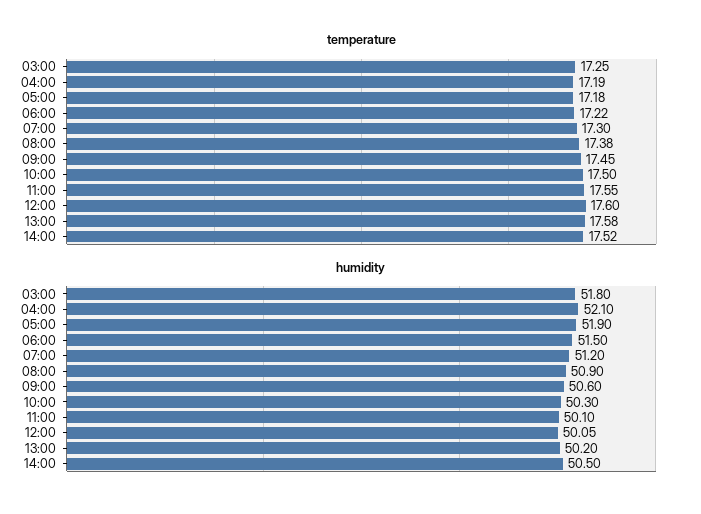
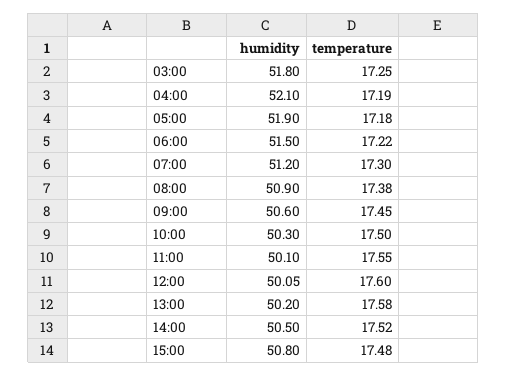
humidity, 15:00: none -> 50.8
temperature, 15:00: none -> 17.48

